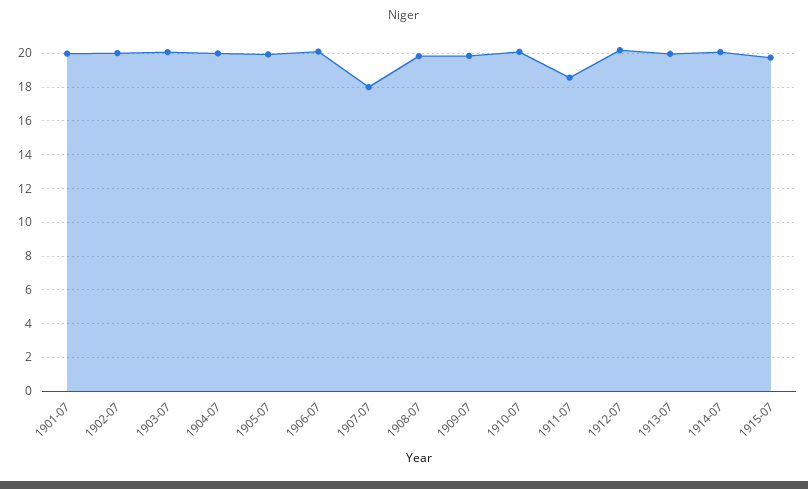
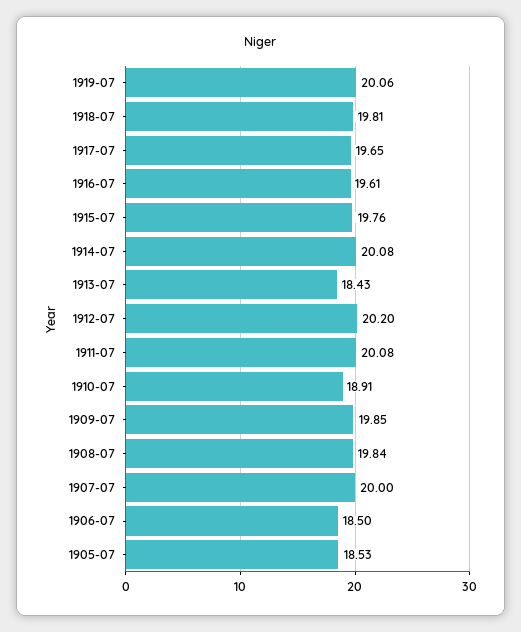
1901-07: 20 -> none
1902-07: 20 -> none
1903-07: 20 -> none
1904-07: 20 -> none
1905-07: 20 -> 18.53
1906-07: 20 -> 18.5
1907-07: 18 -> 20
1910-07: 20 -> 18.91
1911-07: 18.5 -> 20.08
1913-07: 20 -> 18.43
1919-07: none -> 20.06
1918-07: none -> 19.81
1917-07: none -> 19.65
1916-07: none -> 19.61

